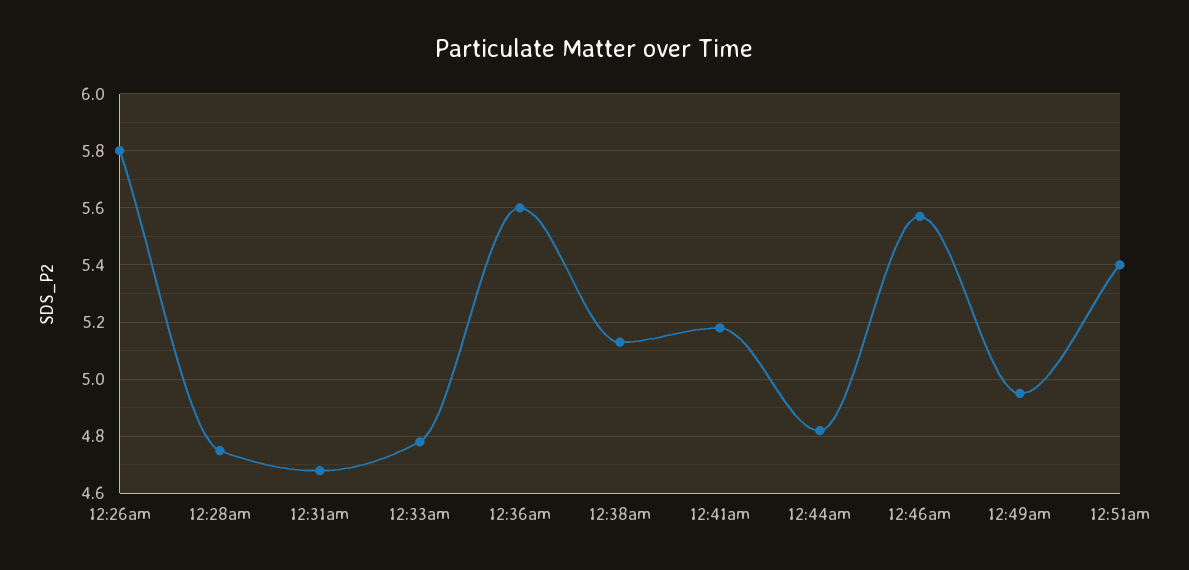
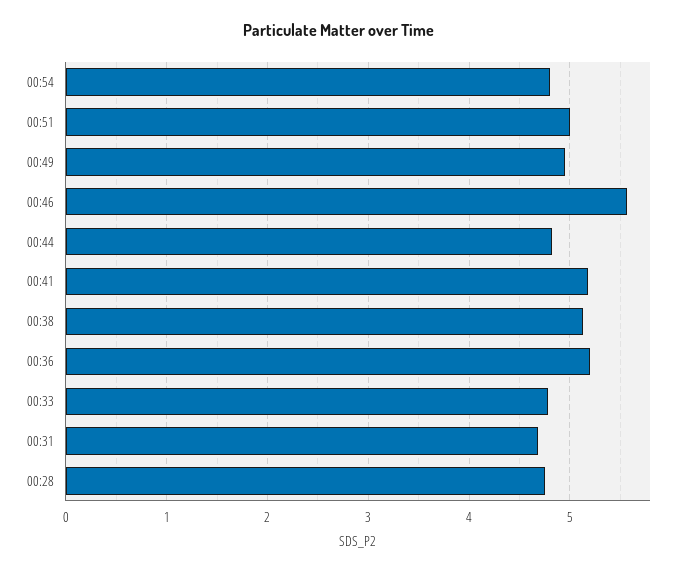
12:26am: 5.8 -> none
12:36am: 5.6 -> 5.2
12:51am: 5.4 -> 5
00:54: none -> 4.8

